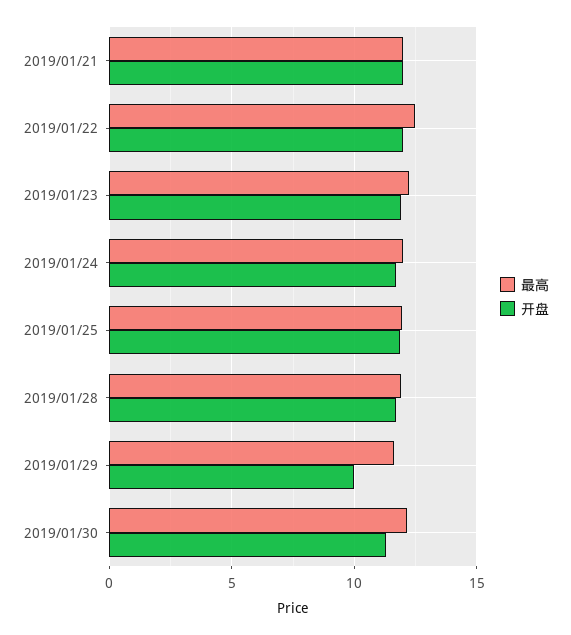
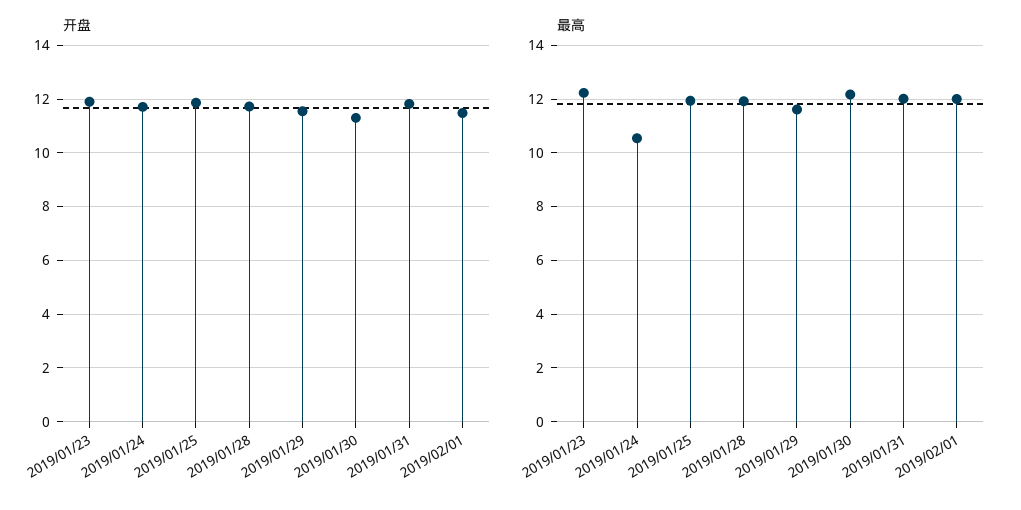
最高, 2019/01/21: 12 -> none
开盘, 2019/01/21: 12 -> none
最高, 2019/01/22: 12.5 -> none
开盘, 2019/01/22: 12 -> none
最高, 2019/01/24: 12 -> 10.5
开盘, 2019/01/29: 10 -> 11.5
开盘, 2019/01/31: none -> 11.75
开盘, 2019/02/01: none -> 11.5
最高, 2019/01/31: none -> 12
最高, 2019/02/01: none -> 12

